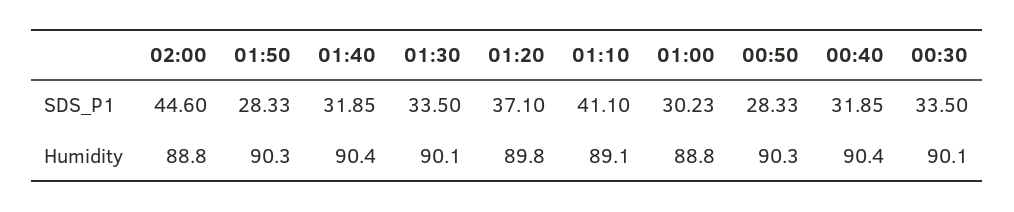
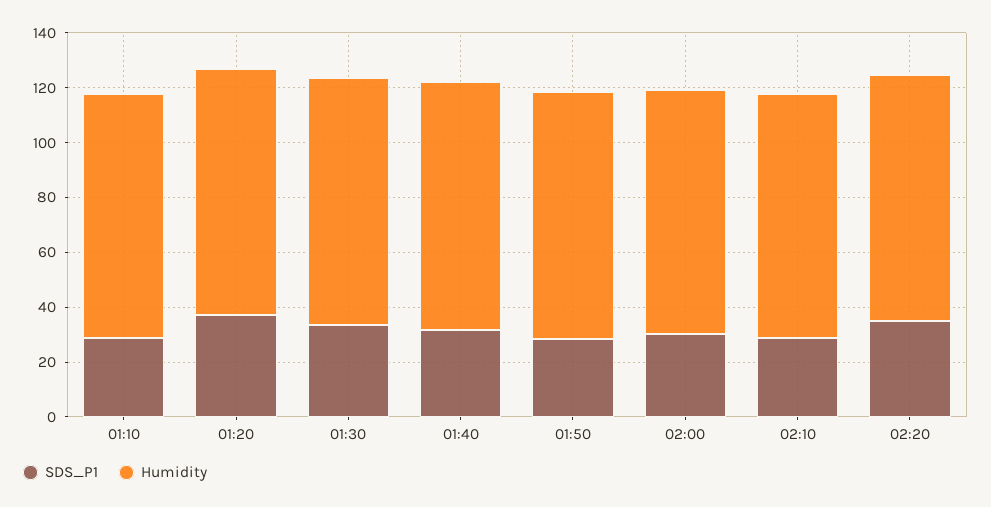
SDS_P1, 02:00: 44.6 -> 30
SDS_P1, 01:10: 41.1 -> 30
SDS_P1, 01:00: 30.23 -> none
SDS_P1, 00:50: 28.33 -> none
SDS_P1, 00:40: 31.85 -> none
SDS_P1, 00:30: 33.5 -> none
Humidity, 01:00: 88.8 -> none
Humidity, 00:50: 90.3 -> none
Humidity, 00:40: 90.4 -> none
Humidity, 00:30: 90.1 -> none
SDS_P1, 02:10: none -> 30
Humidity, 02:10: none -> 90
SDS_P1, 02:20: none -> 35
Humidity, 02:20: none -> 90

